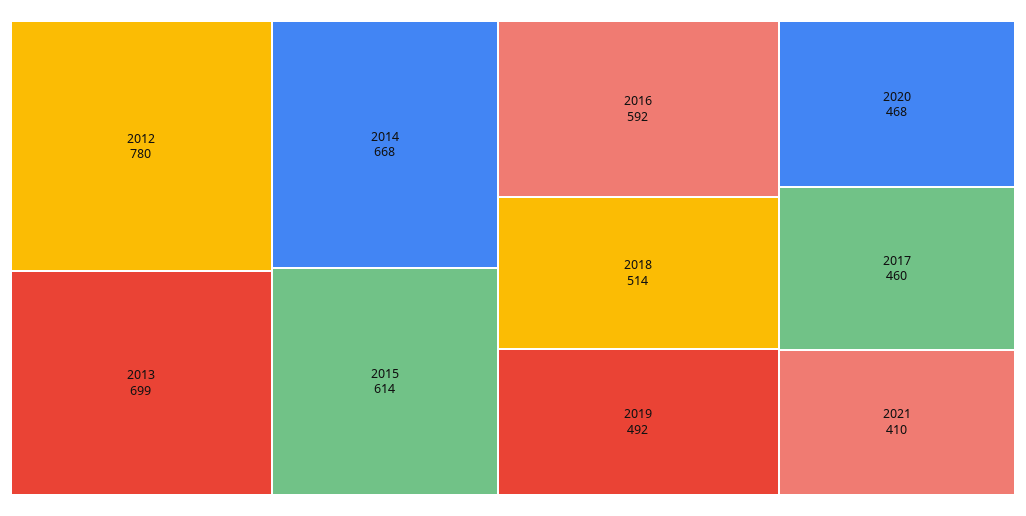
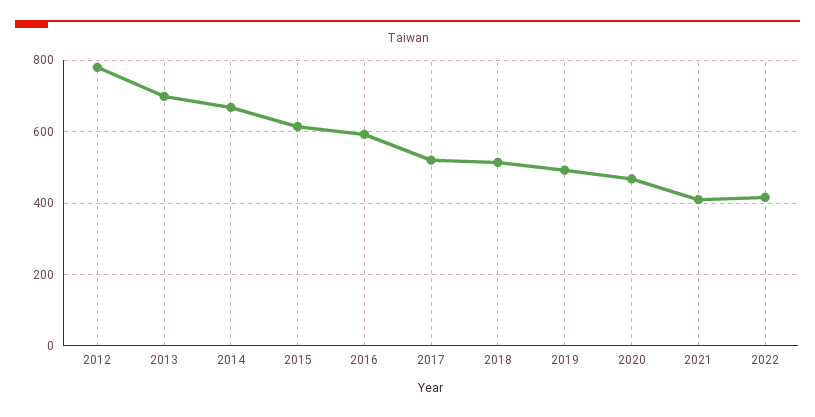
2017: 460 -> 520
2022: none -> 420

